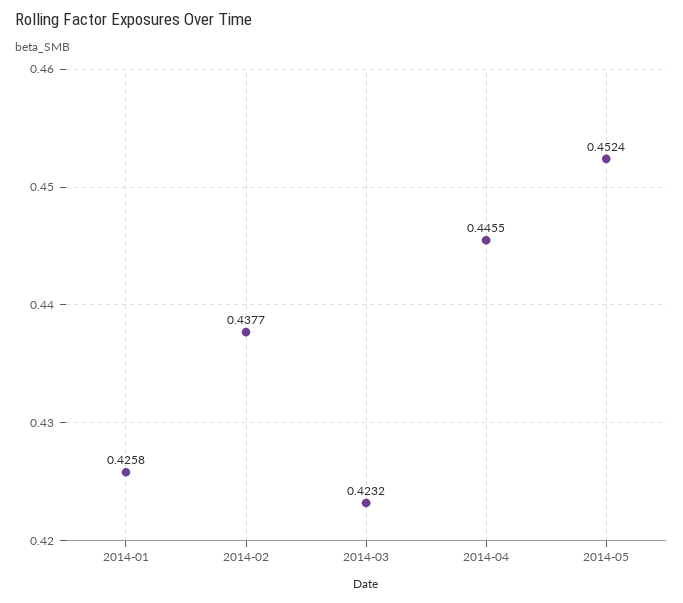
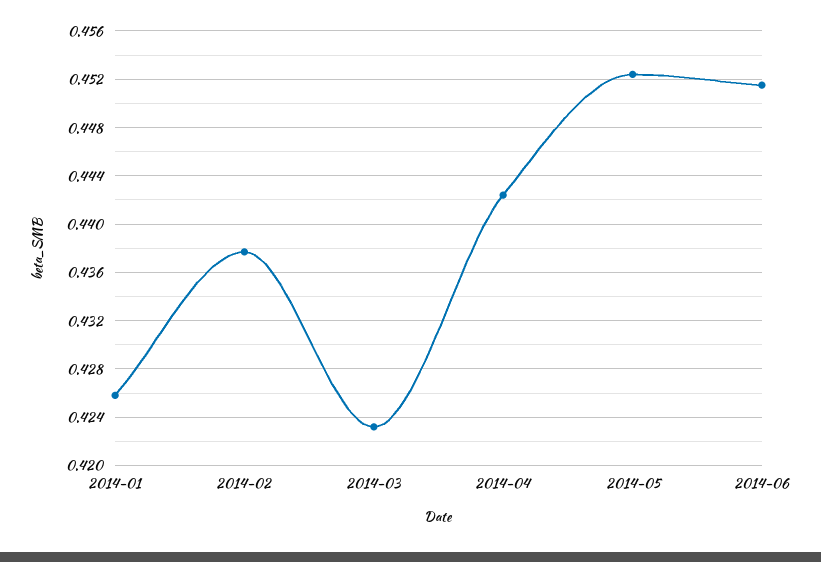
2014-04: 0.4455 -> 0.4425
2014-06: none -> 0.4515

